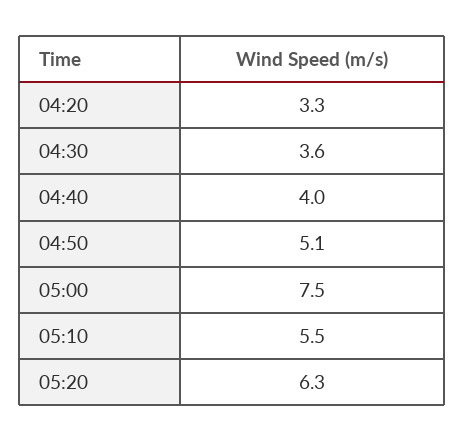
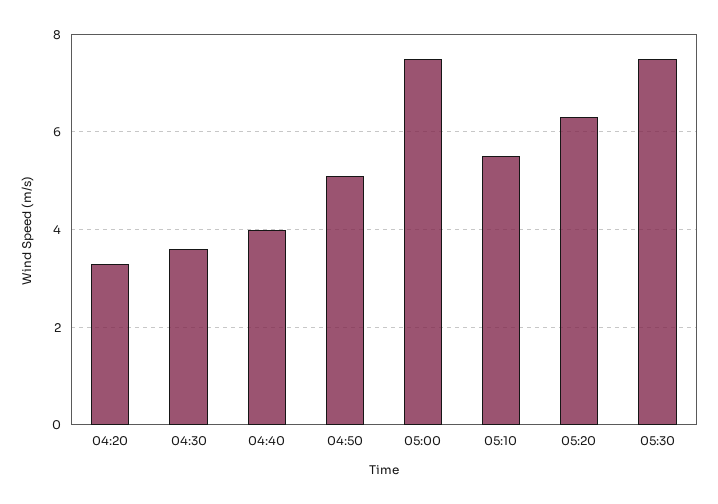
05:30: none -> 7.5

